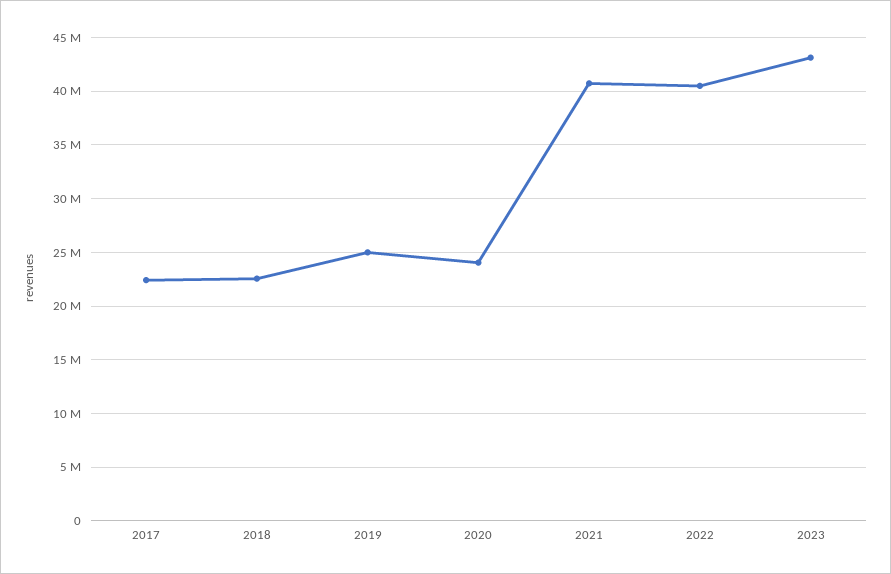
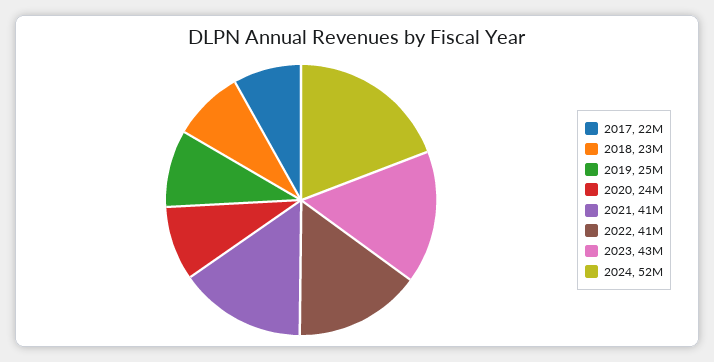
2024: none -> 52000000

